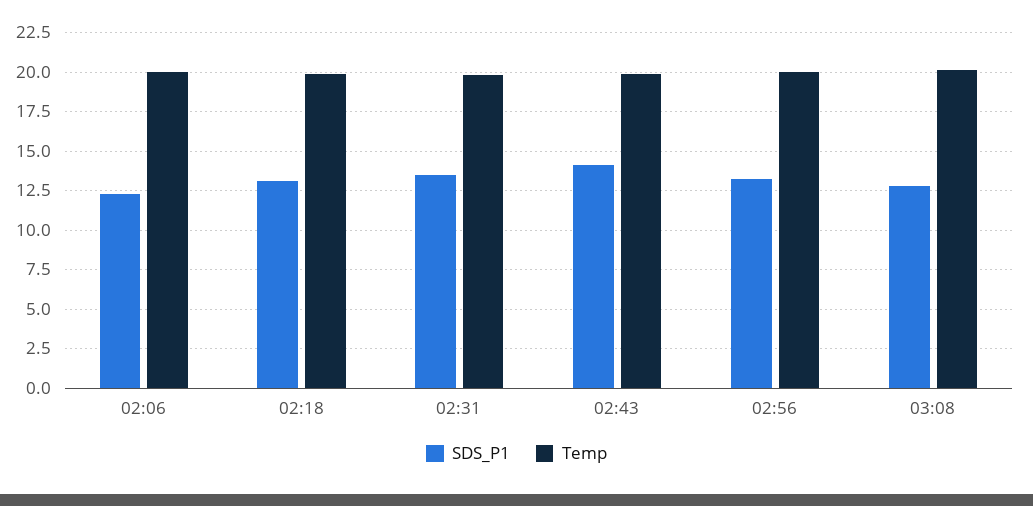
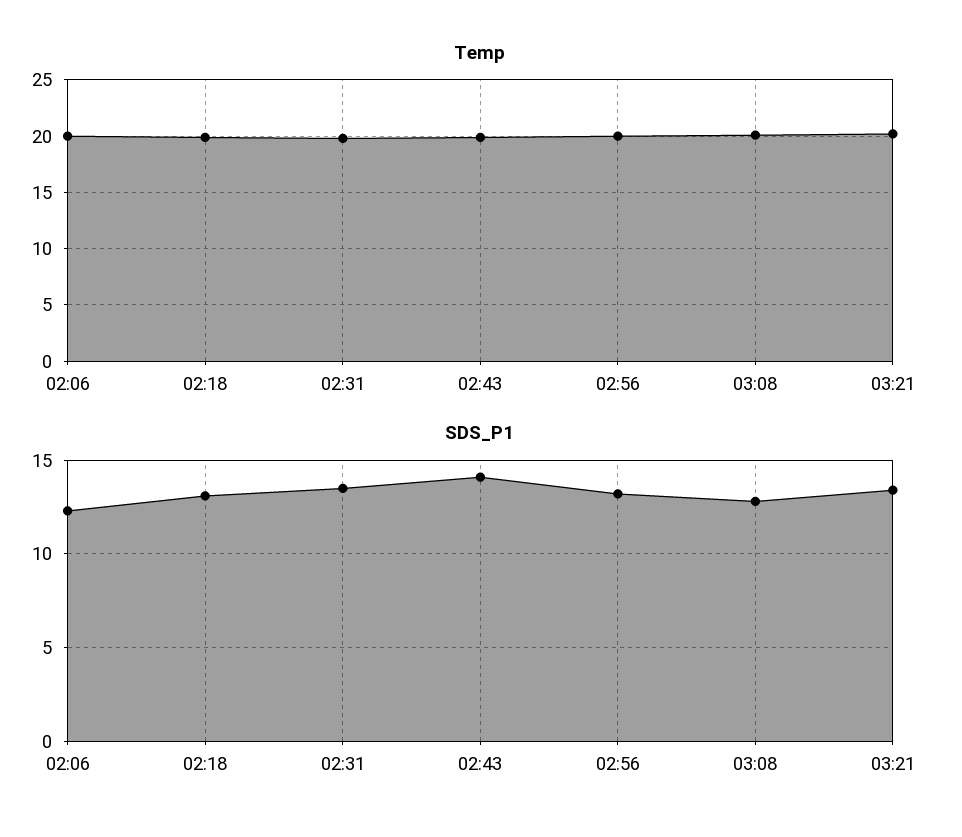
Temp, 03:21: none -> 20
SDS_P1, 03:21: none -> 13.5

